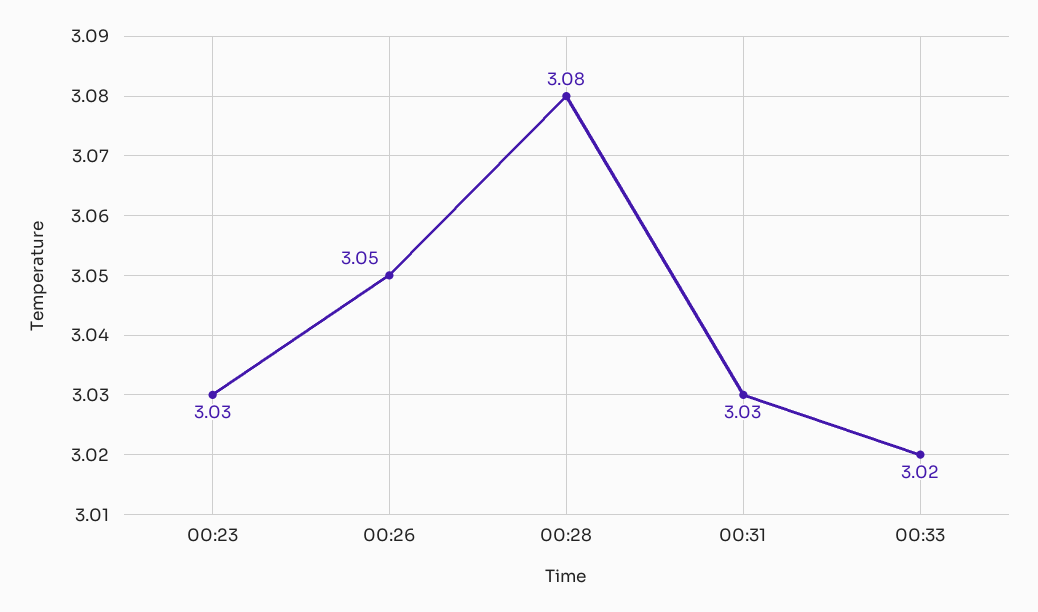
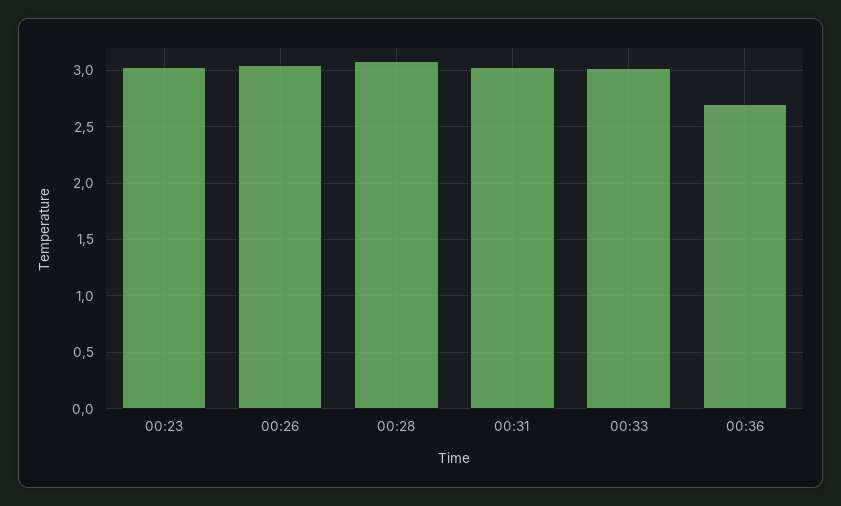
00:36: none -> 2.7

